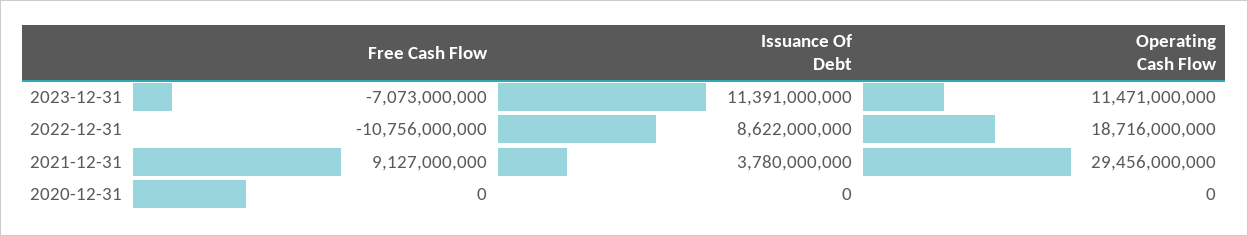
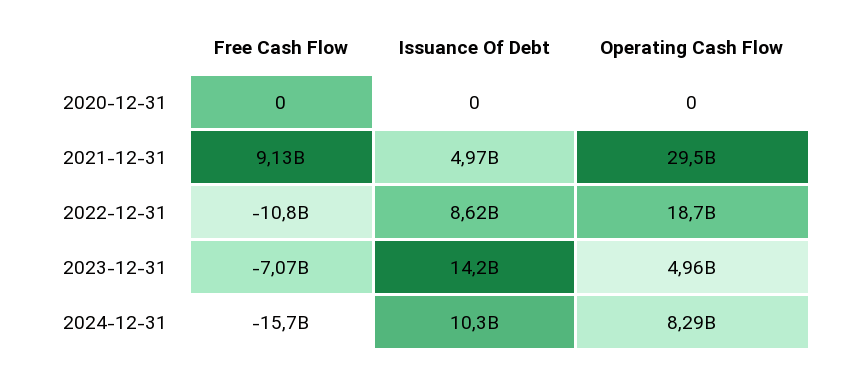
Issuance Of Debt, 2023-12-31: 11391000000 -> 14200000000
Operating Cash Flow, 2023-12-31: 11471000000 -> 4960000000
Issuance Of Debt, 2021-12-31: 3780000000 -> 4970000000
Free Cash Flow, 2024-12-31: none -> -15700000000
Issuance Of Debt, 2024-12-31: none -> 10300000000
Operating Cash Flow, 2024-12-31: none -> 8290000000

